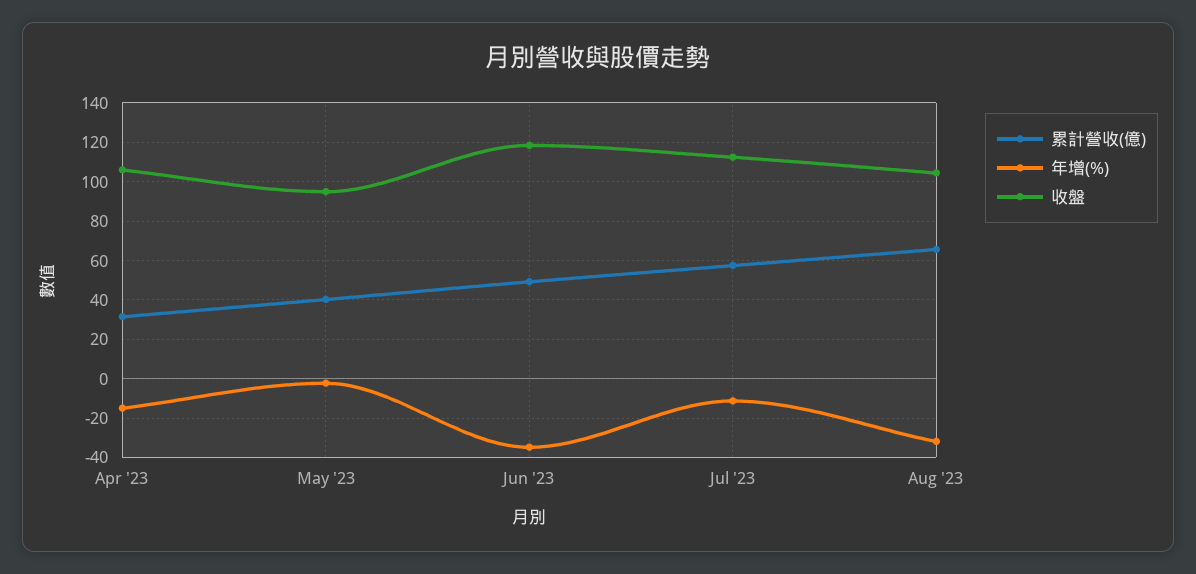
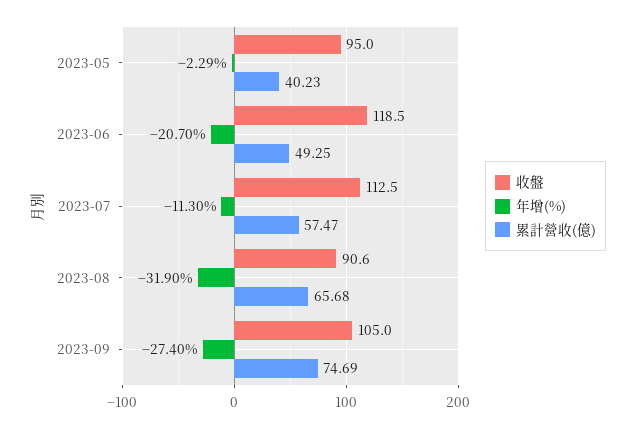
累計營收(億), Apr '23: 30 -> none
年增(%), Apr '23: -15 -> none
收盤, Apr '23: 105 -> none
年增(%), Jun '23: -35 -> -20.7
收盤, Aug '23: 105 -> 90.6
收盤, 2023-09: none -> 105
年增(%), 2023-09: none -> -27.4
累計營收(億), 2023-09: none -> 74.69

